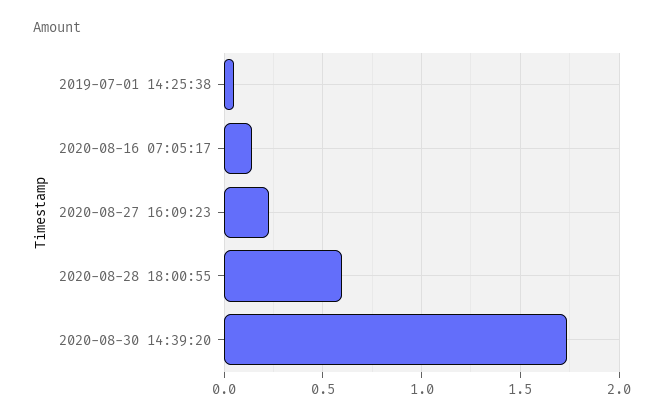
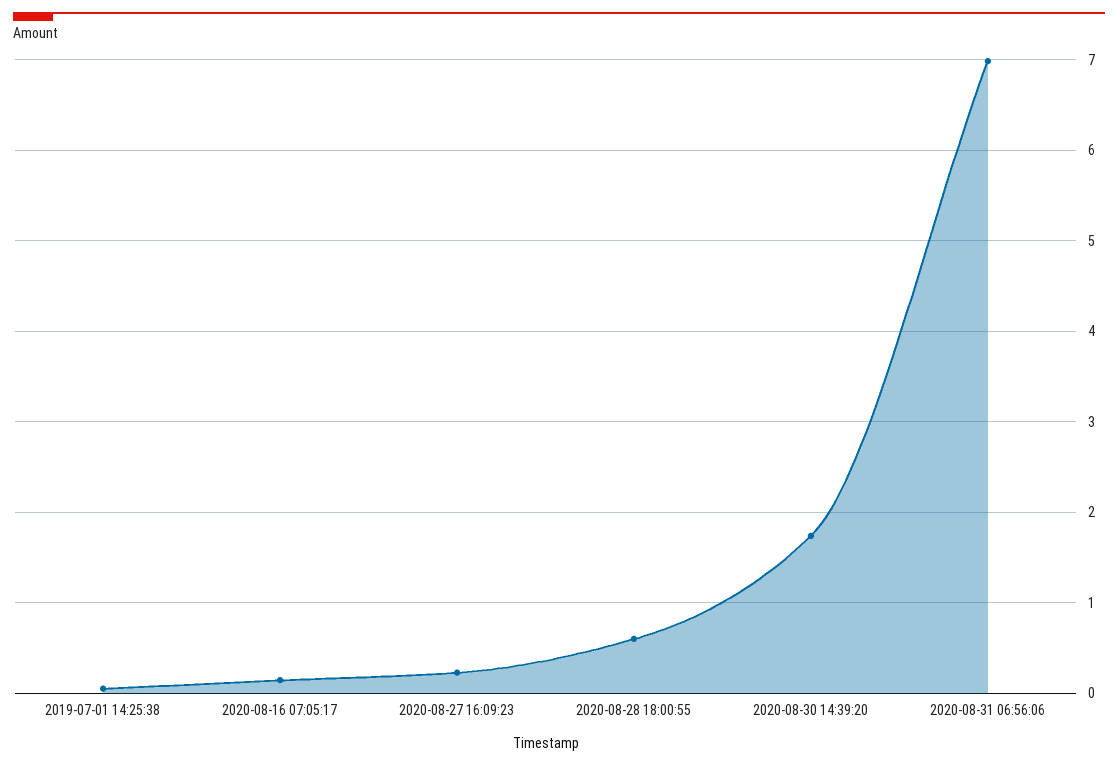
2020-08-31 06:56:06: none -> 7

